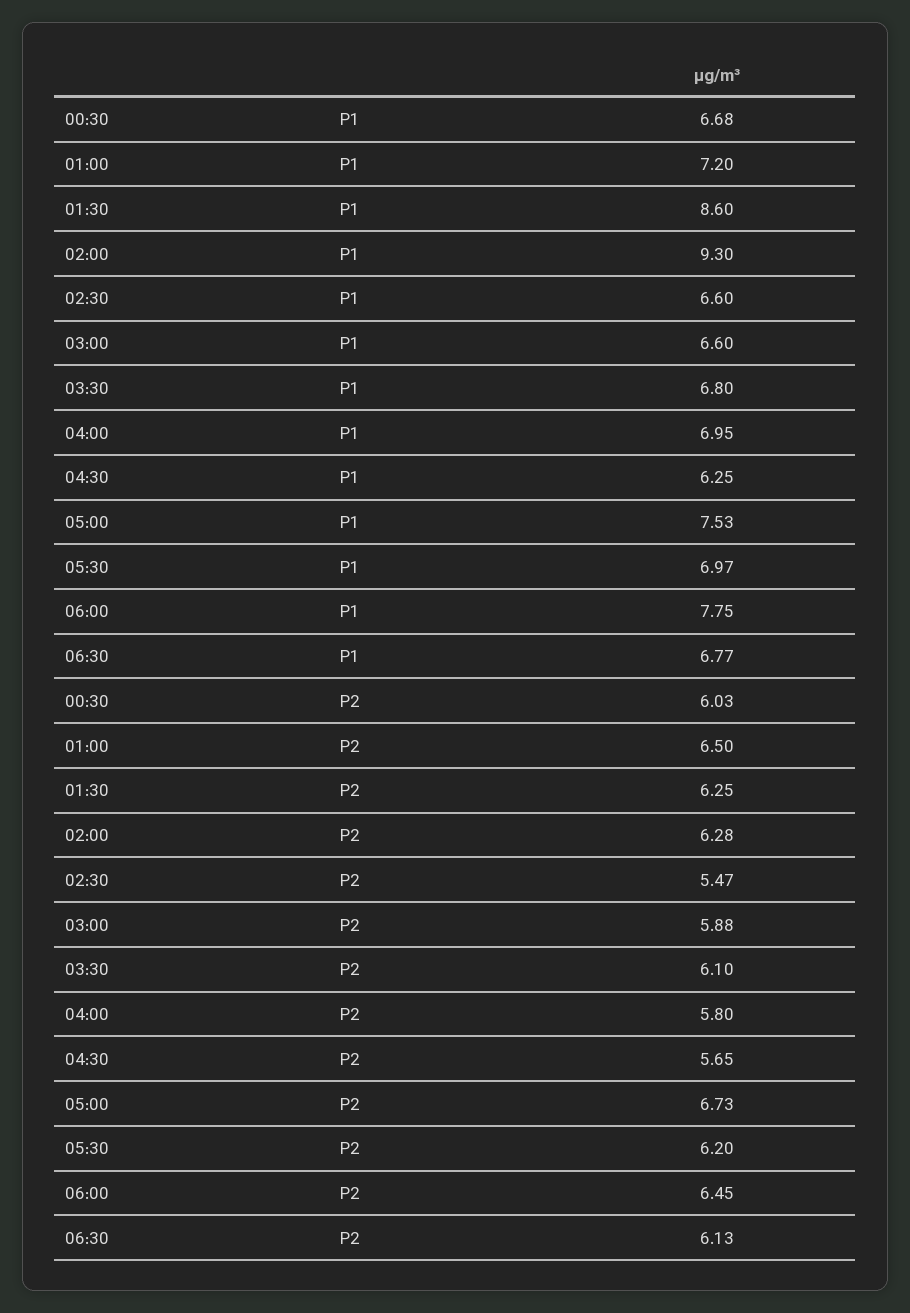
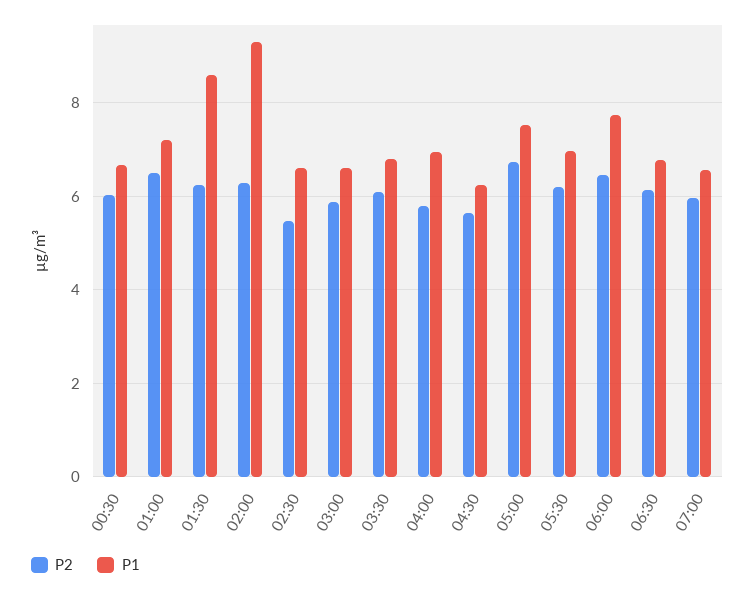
P2, 07:00: none -> 6
P1, 07:00: none -> 6.6

